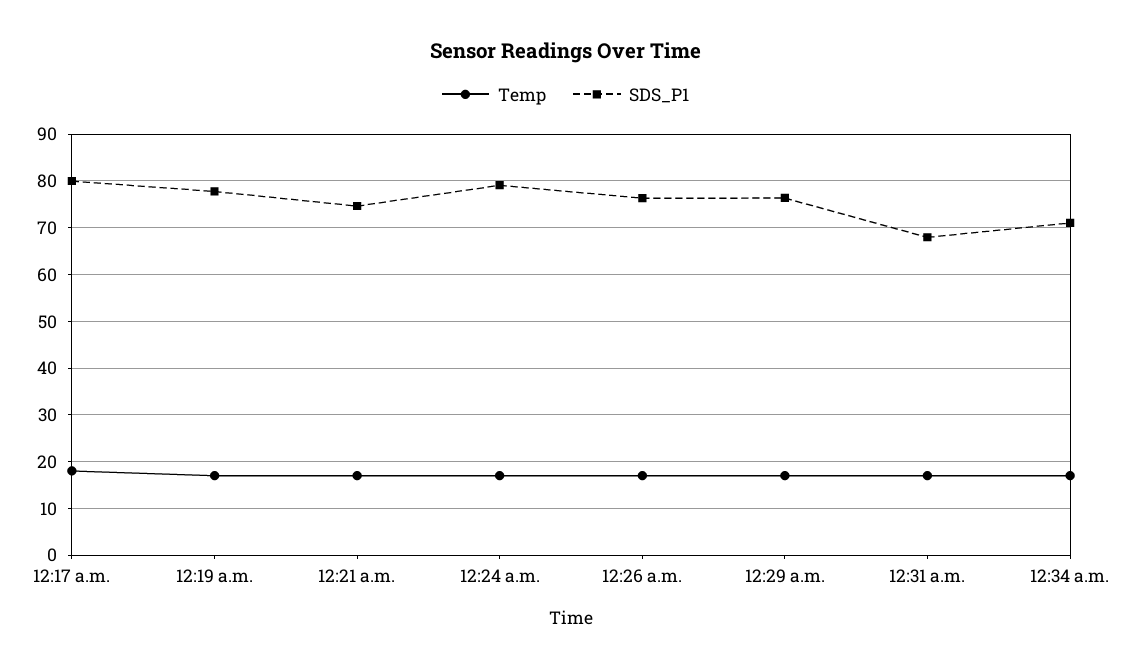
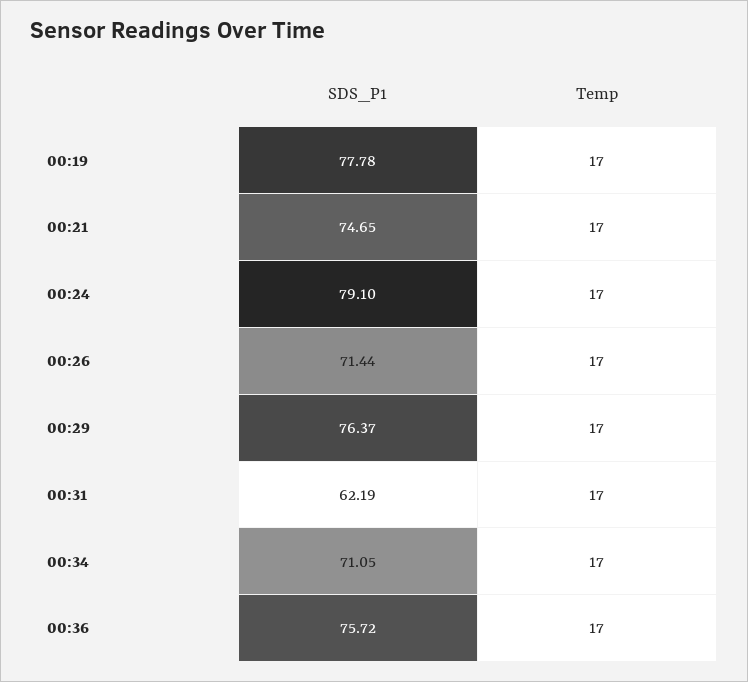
Temp, 12:17 a.m.: 18 -> none
SDS_P1, 12:17 a.m.: 80 -> none
SDS_P1, 12:26 a.m.: 76 -> 71.44
SDS_P1, 12:31 a.m.: 68 -> 62.19
SDS_P1, 00:36: none -> 75.72
Temp, 00:36: none -> 17

